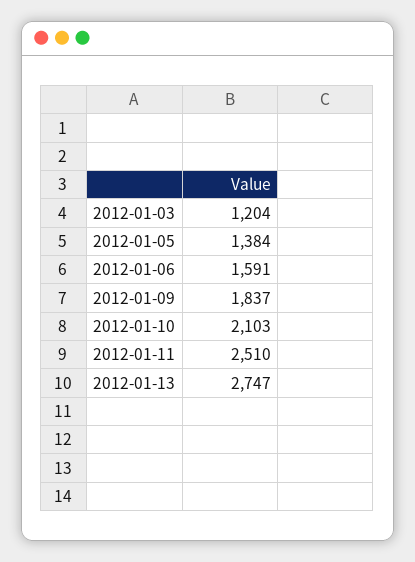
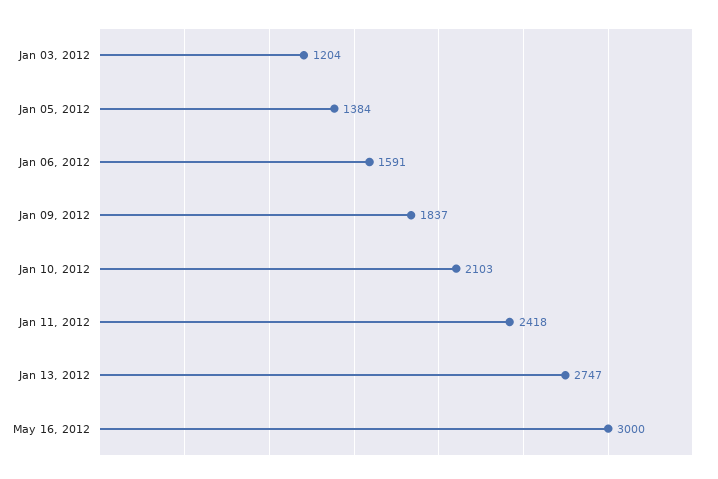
2012-01-11: 2510 -> 2418
May 16, 2012: none -> 3000

